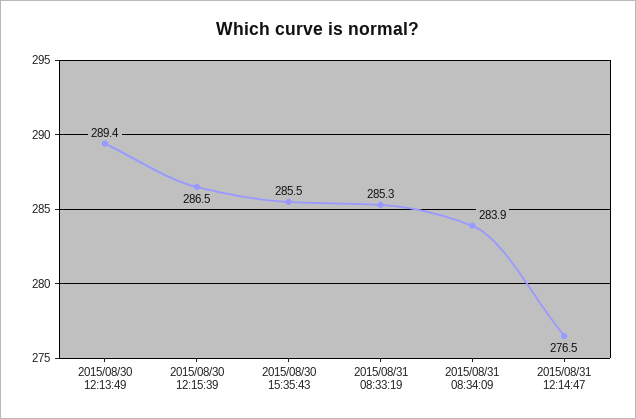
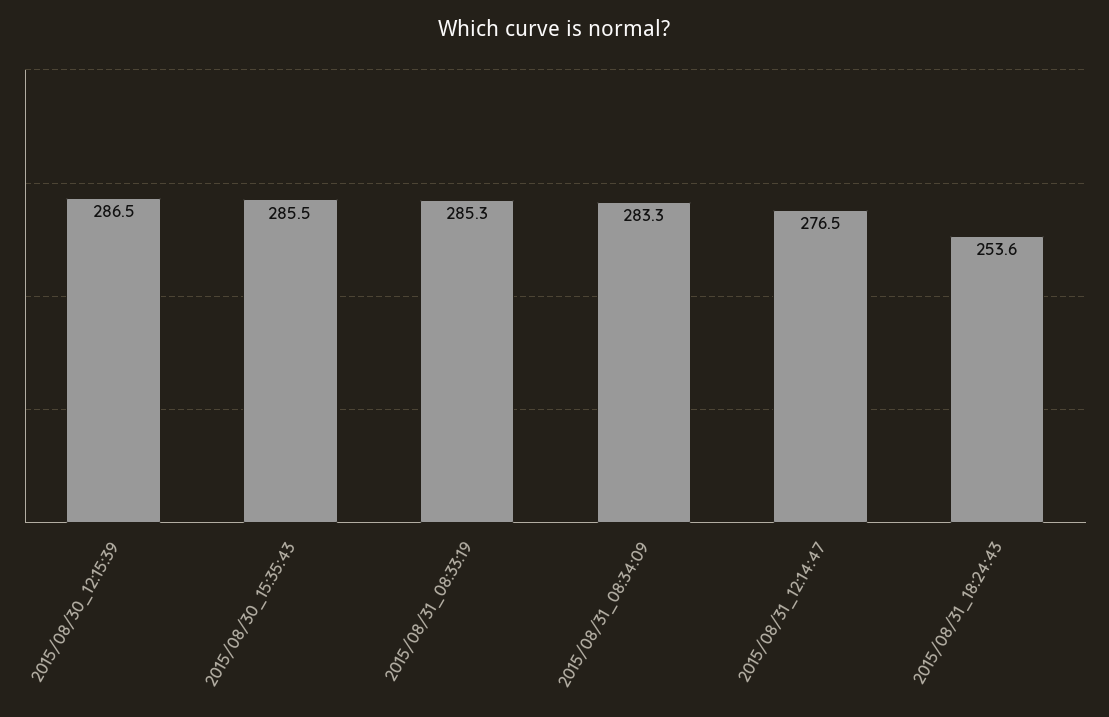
2015/08/30 12:13:49: 289.4 -> none
2015/08/31 08:34:09: 283.9 -> 283.3
2015/08/31_18:24:43: none -> 253.6

